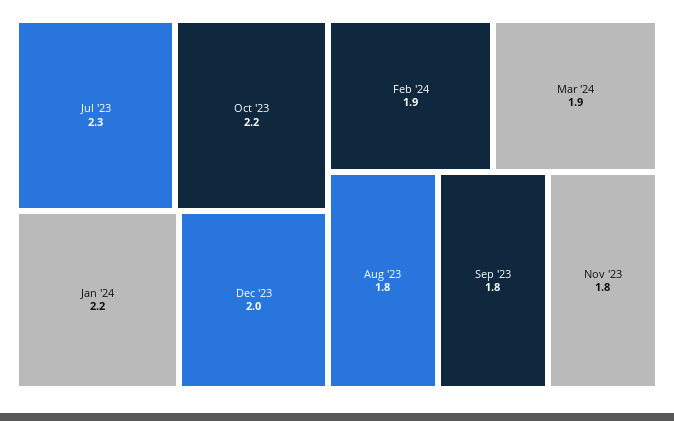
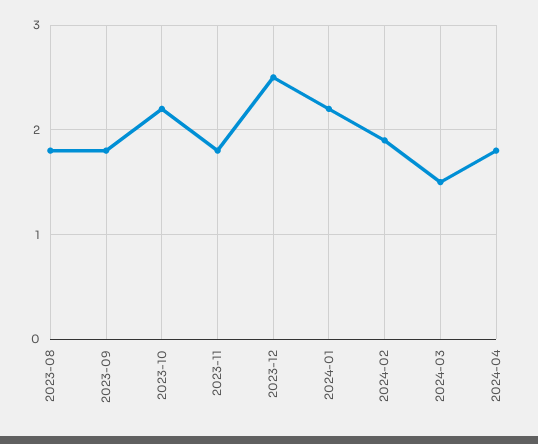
Jul '23: 2.3 -> none
Dec '23: 2 -> 2.5
Mar '24: 1.9 -> 1.5
2024-04: none -> 1.8

